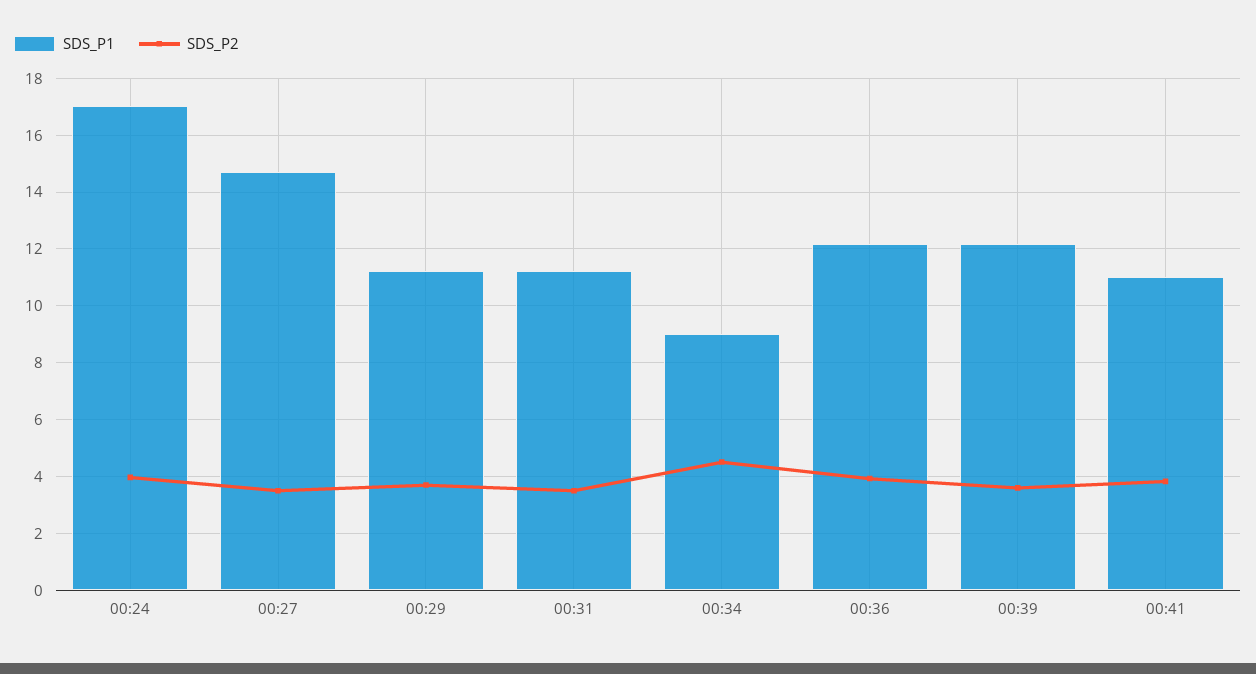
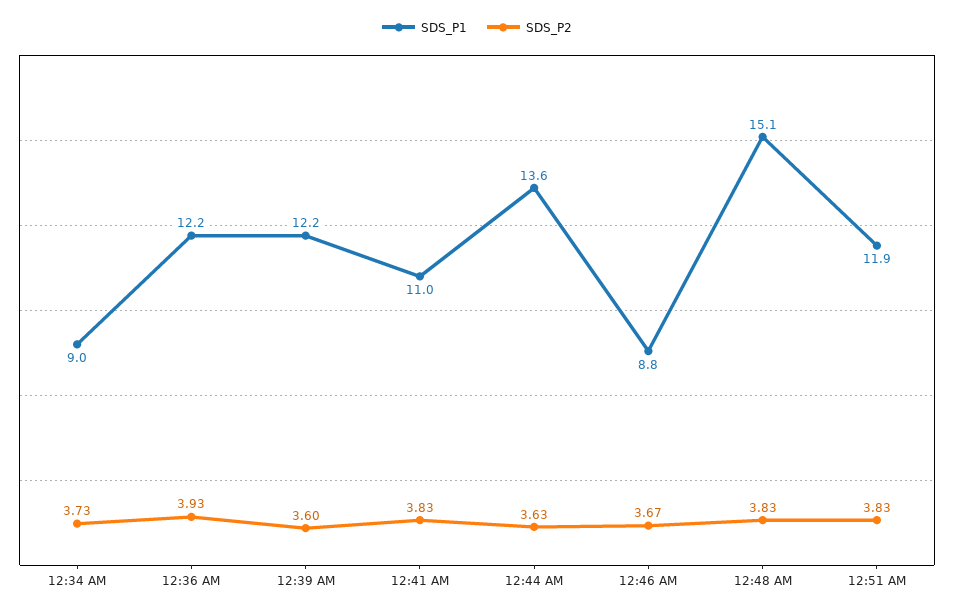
SDS_P1, 00:24: 17 -> none
SDS_P2, 00:24: 4 -> none
SDS_P1, 00:27: 14.75 -> none
SDS_P2, 00:27: 3.5 -> none
SDS_P1, 00:29: 11.25 -> none
SDS_P2, 00:29: 3.75 -> none
SDS_P1, 00:31: 11.25 -> none
SDS_P2, 00:31: 3.5 -> none
SDS_P2, 00:34: 4.5 -> 3.73
SDS_P1, 12:44 AM: none -> 13.6
SDS_P2, 12:44 AM: none -> 3.63
SDS_P1, 12:46 AM: none -> 8.8
SDS_P2, 12:46 AM: none -> 3.67
SDS_P1, 12:48 AM: none -> 15.1
SDS_P2, 12:48 AM: none -> 3.83
SDS_P1, 12:51 AM: none -> 11.9
SDS_P2, 12:51 AM: none -> 3.83

